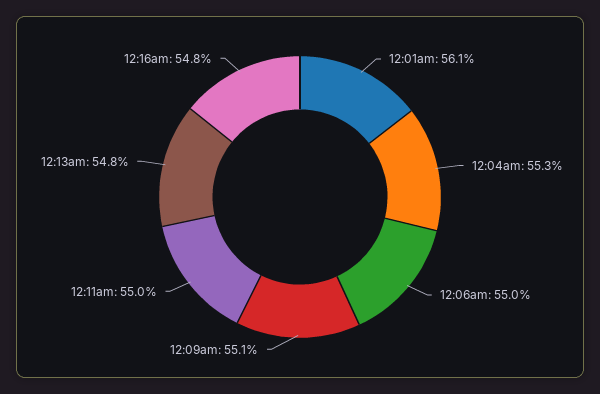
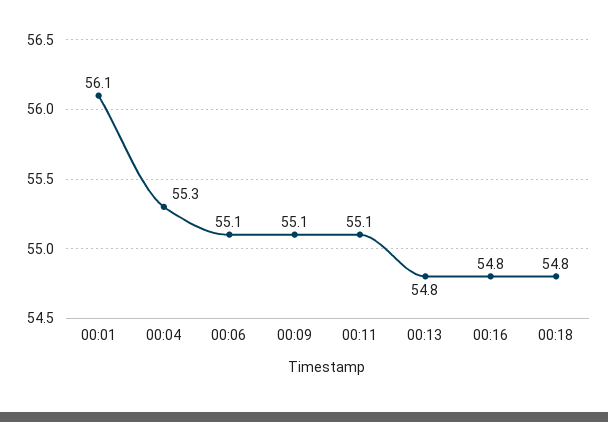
12:06am: 55 -> 55.1
12:11am: 55 -> 55.1
00:18: none -> 54.8

